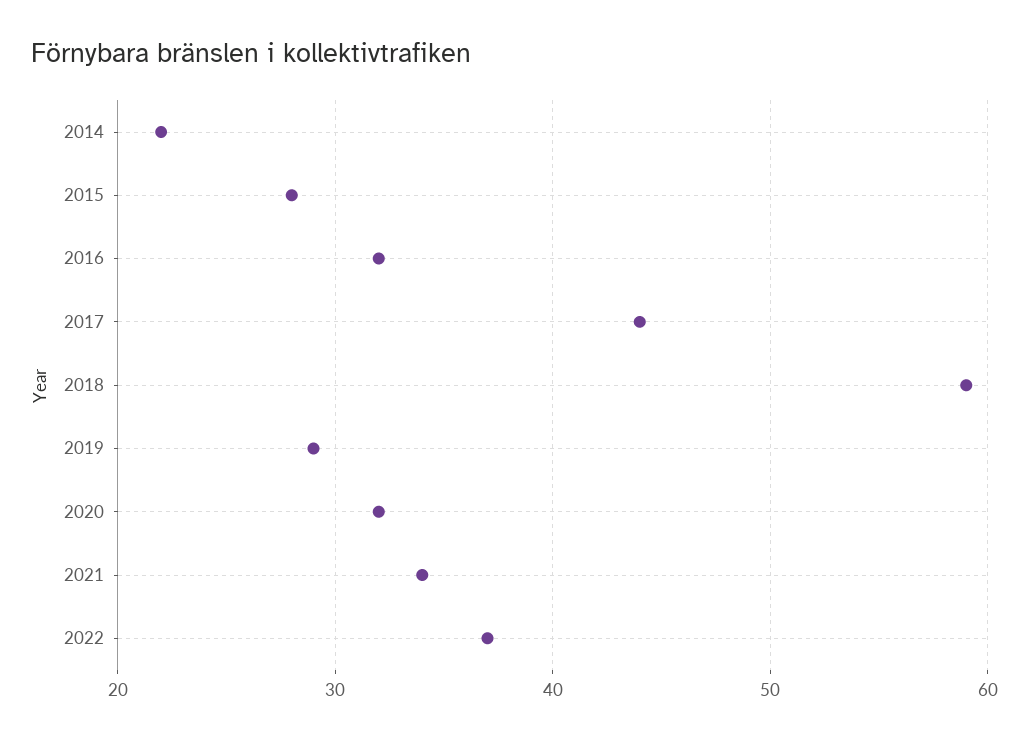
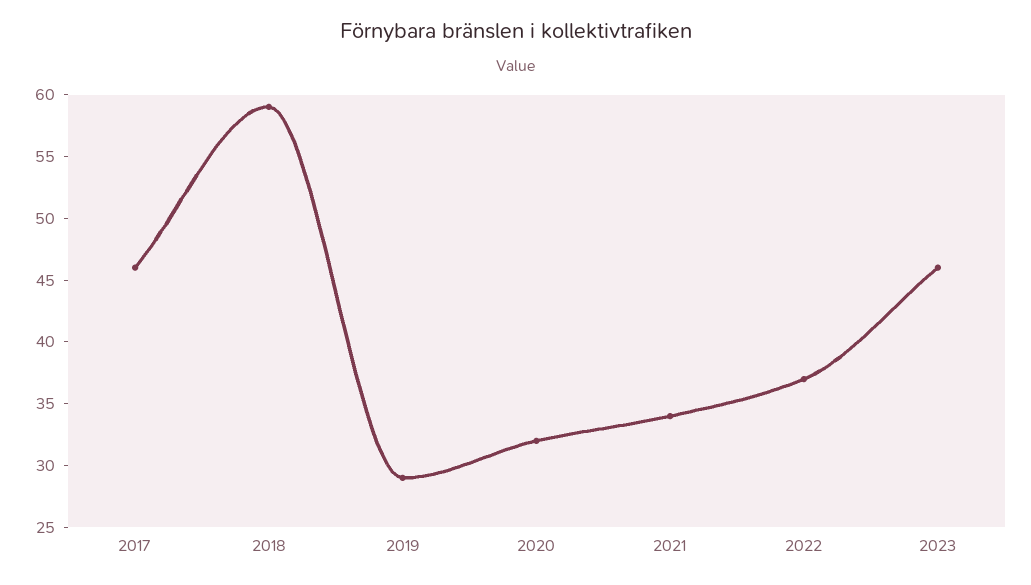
2014: 22 -> none
2015: 28 -> none
2016: 32 -> none
2017: 44 -> 46
2023: none -> 46

